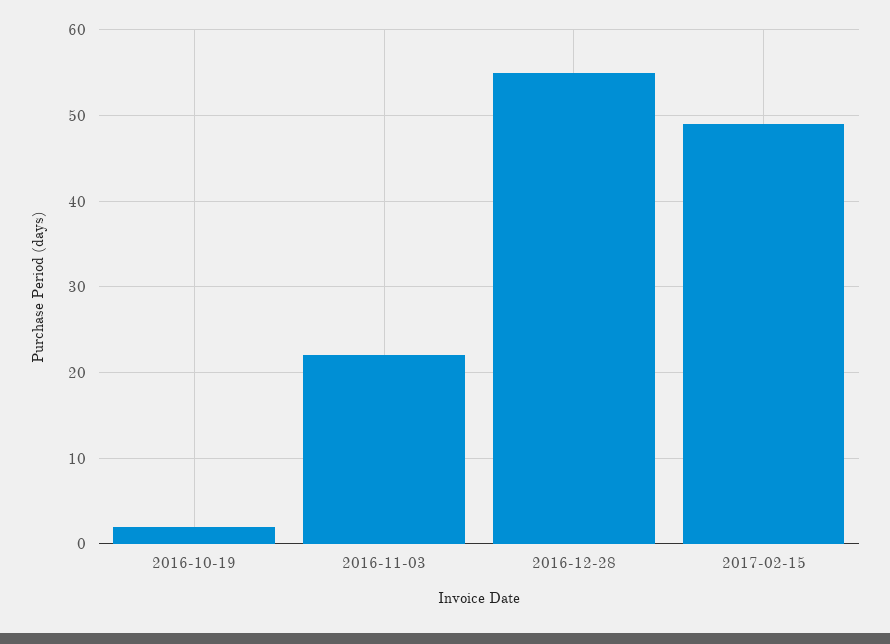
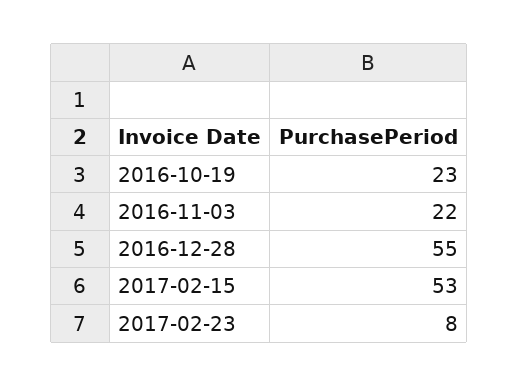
2016-10-19: 2 -> 23
2017-02-15: 49 -> 53
2017-02-23: none -> 8

